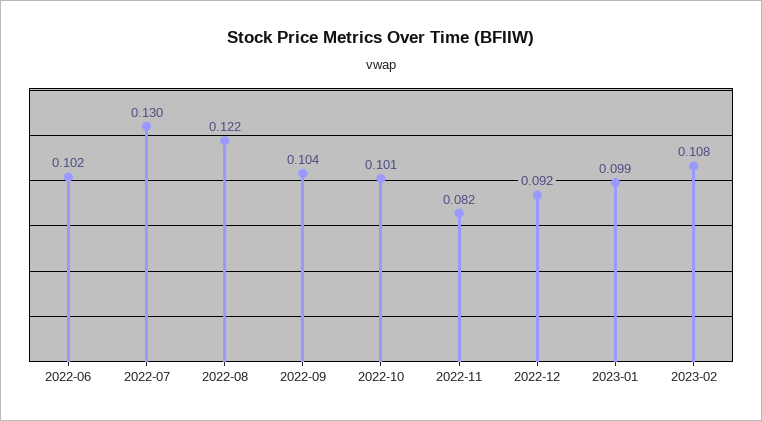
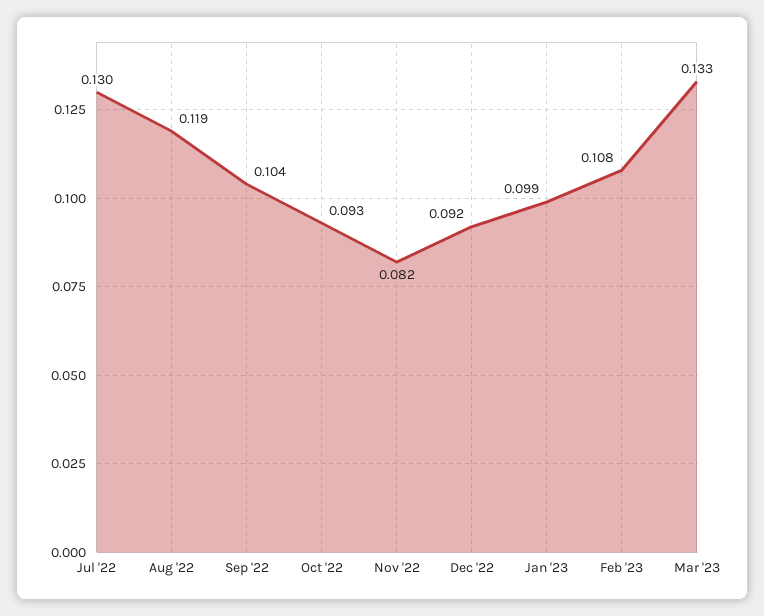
2022-06: 0.102 -> none
2022-08: 0.122 -> 0.119
2022-10: 0.101 -> 0.093
Mar '23: none -> 0.133

